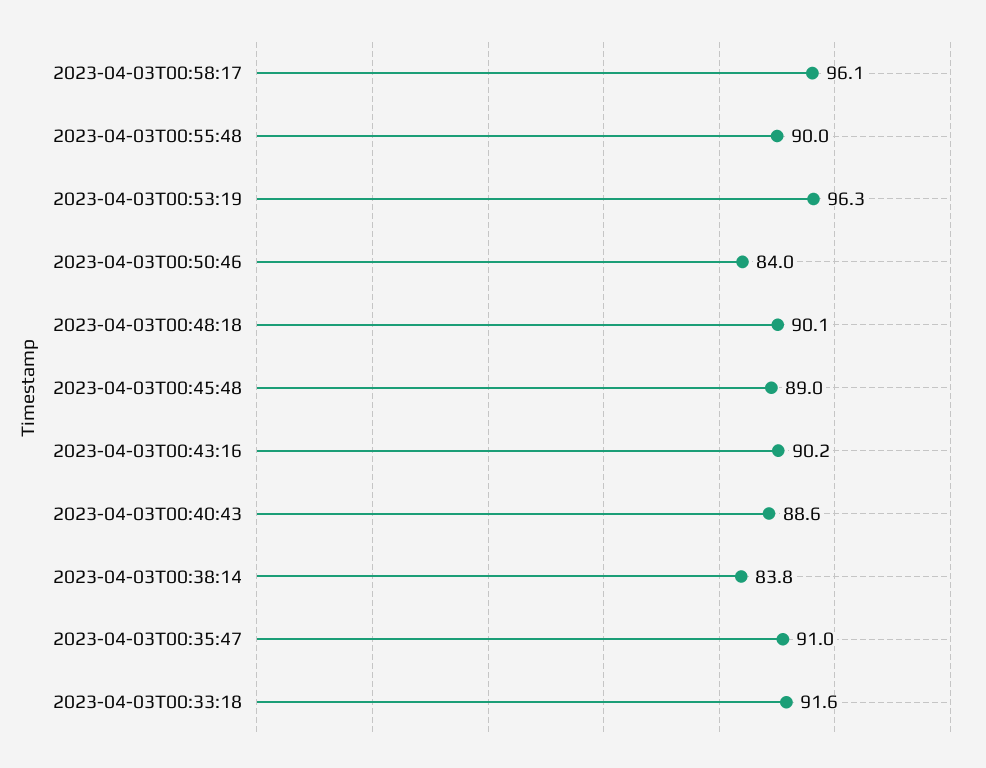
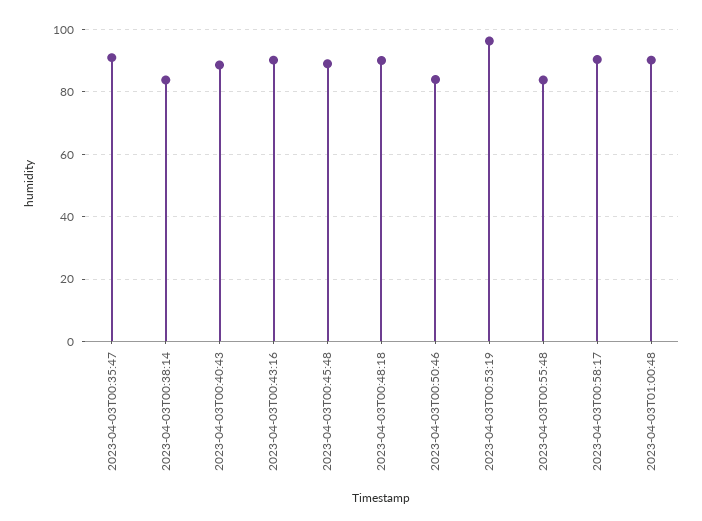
2023-04-03T00:58:17: 96.1 -> 90
2023-04-03T00:55:48: 90 -> 84
2023-04-03T00:33:18: 91.6 -> none
2023-04-03T01:00:48: none -> 90

